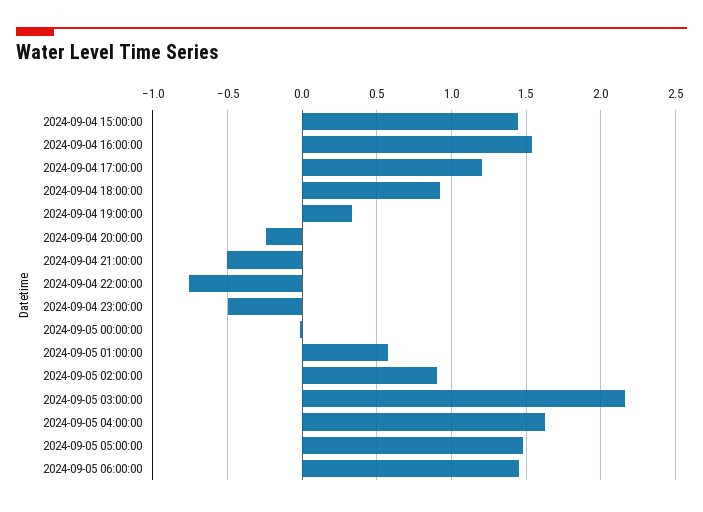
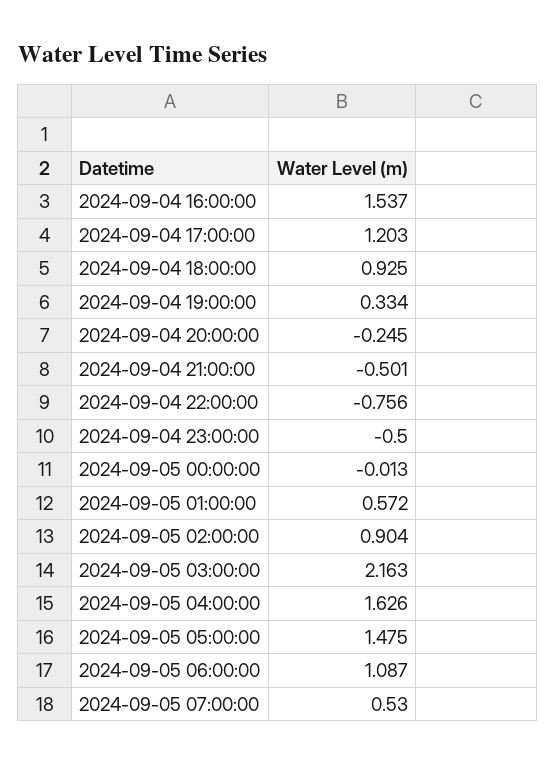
2024-09-04 15:00:00: 1.45 -> none
2024-09-05 06:00:00: 1.45 -> 1.087
2024-09-05 07:00:00: none -> 0.53

